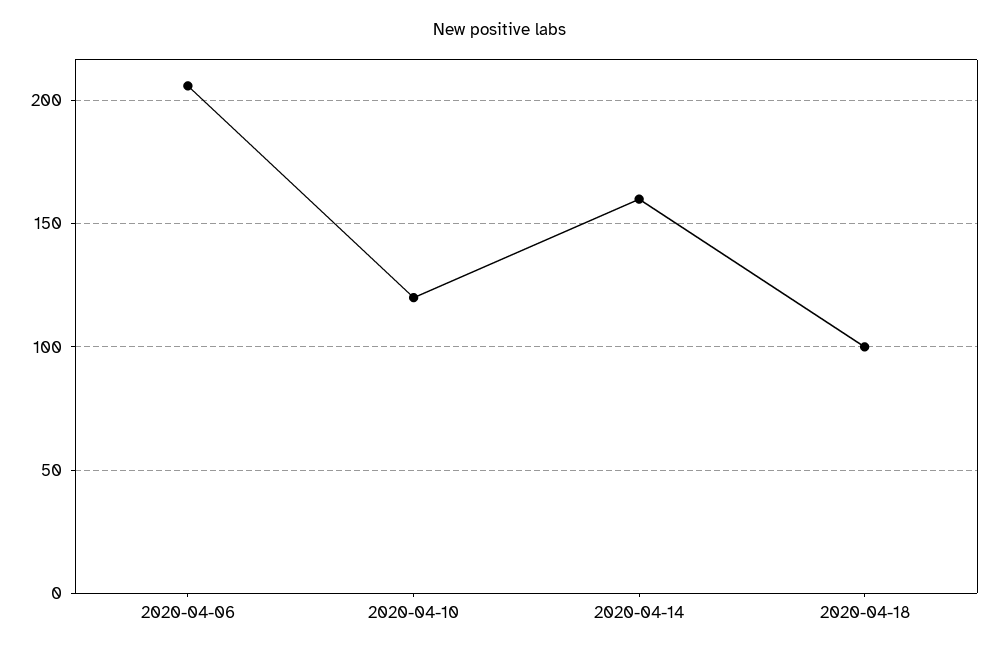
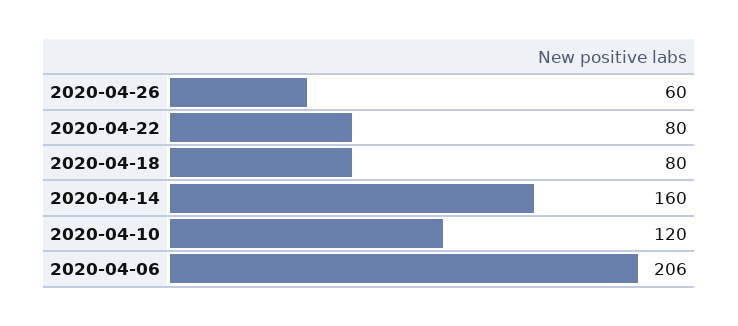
2020-04-18: 100 -> 80
2020-04-26: none -> 60
2020-04-22: none -> 80

